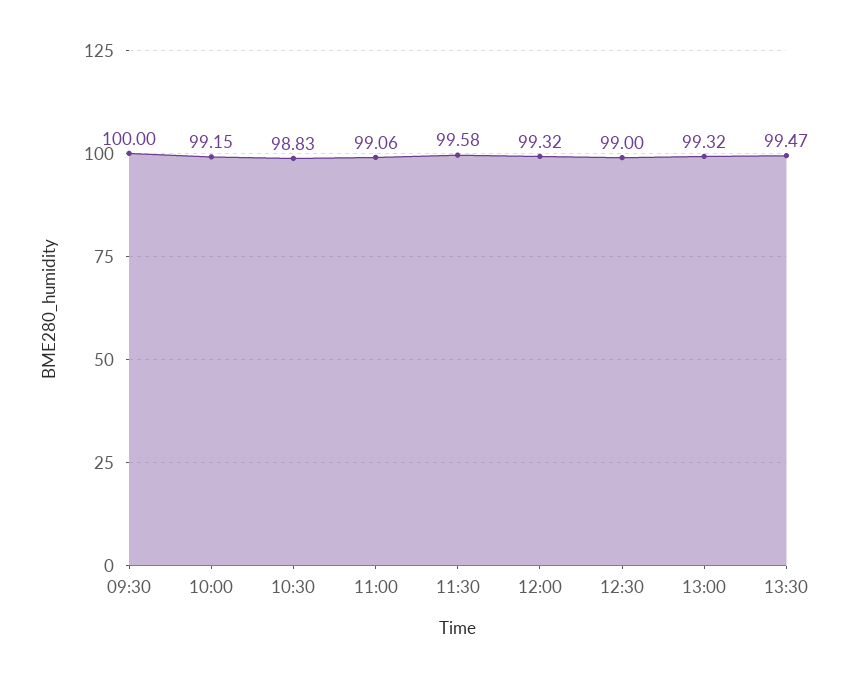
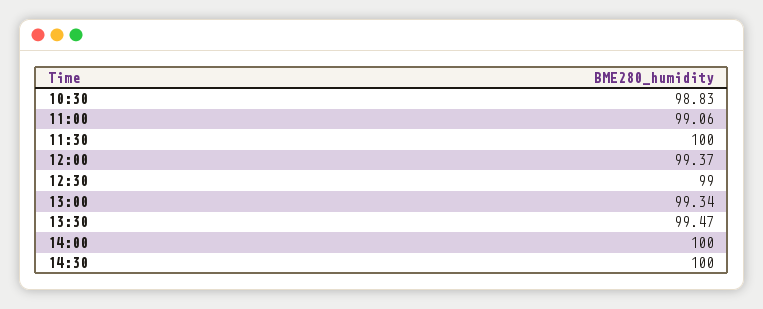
09:30: 100 -> none
10:00: 99.15 -> none
11:30: 99.58 -> 100
12:00: 99.32 -> 99.37
13:00: 99.32 -> 99.34
14:00: none -> 100
14:30: none -> 100

